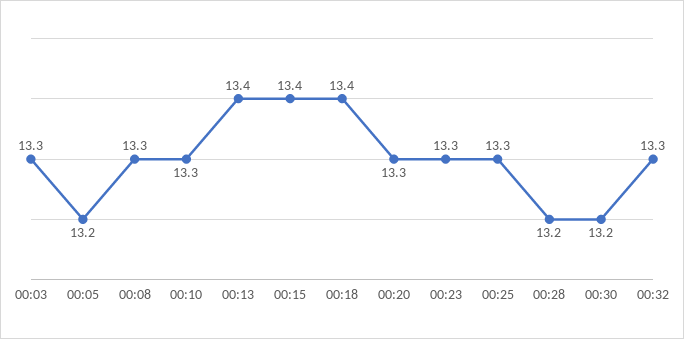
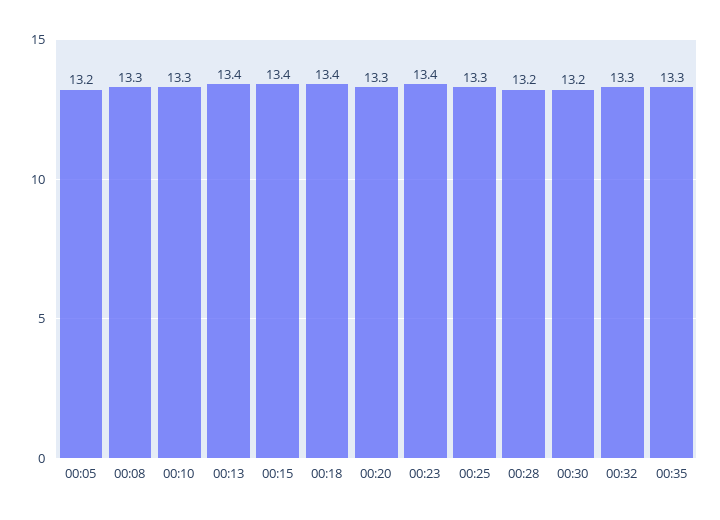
00:03: 13.3 -> none
00:23: 13.3 -> 13.4
00:35: none -> 13.3

